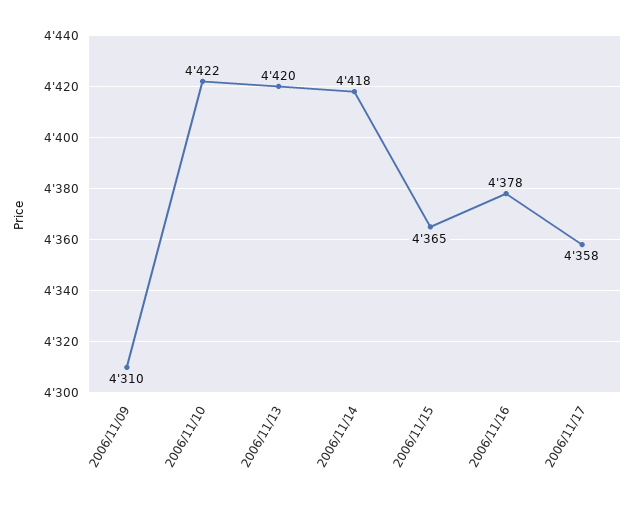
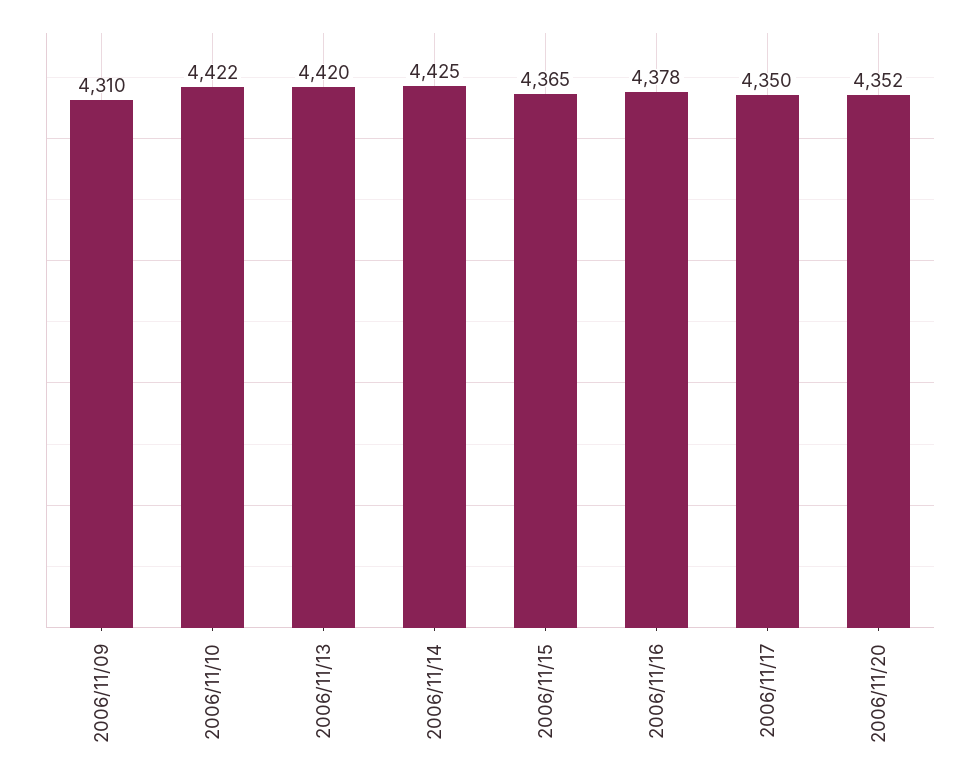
2006/11/14: 4418 -> 4425
2006/11/17: 4358 -> 4350
2006/11/20: none -> 4352

